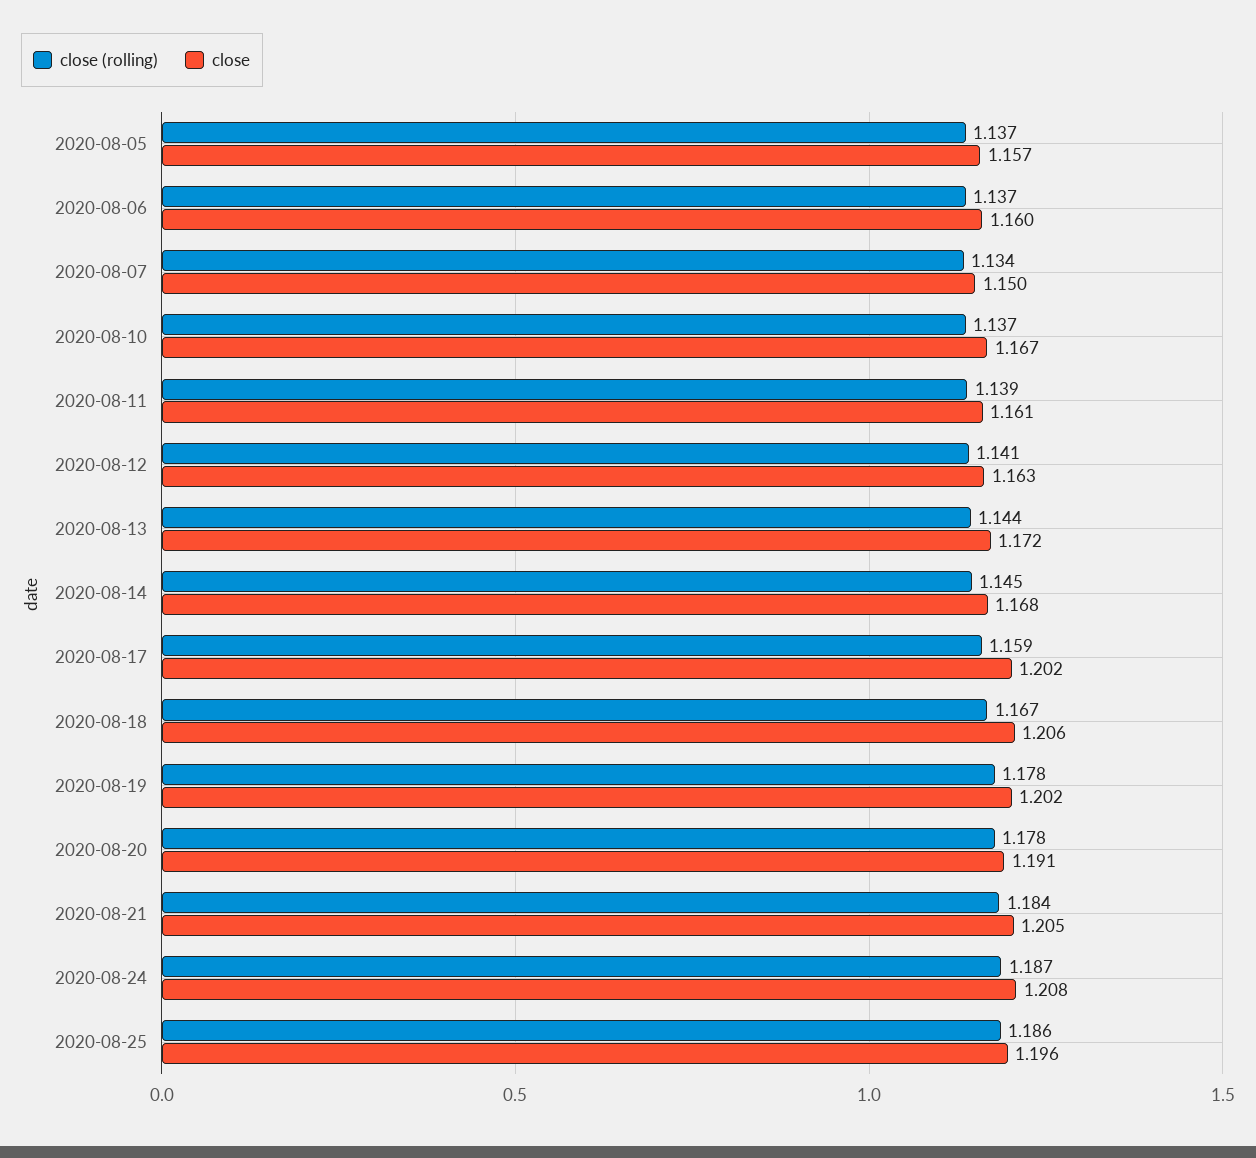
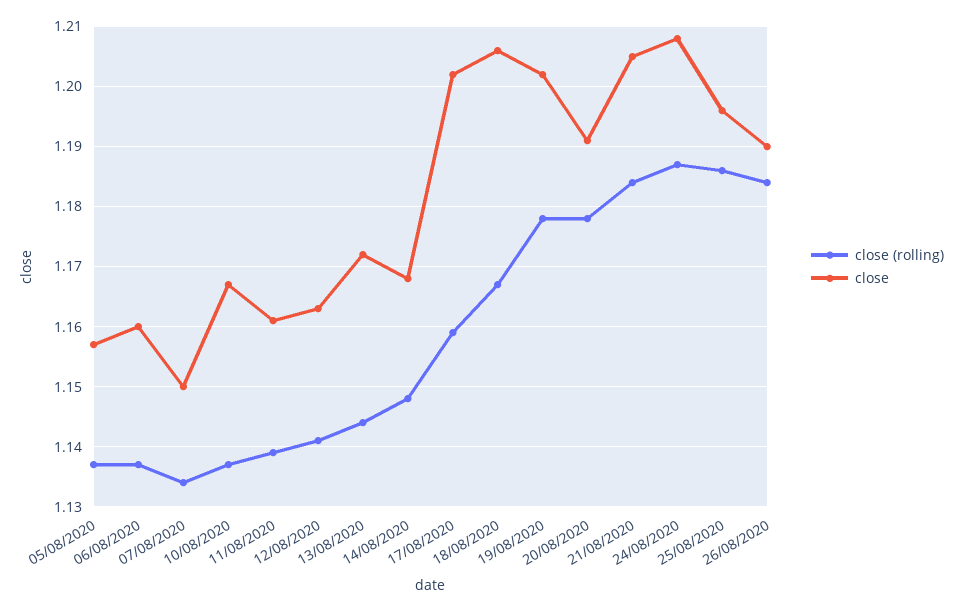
close (rolling), 2020-08-14: 1.145 -> 1.148
close (rolling), 26/08/2020: none -> 1.184
close, 26/08/2020: none -> 1.19

